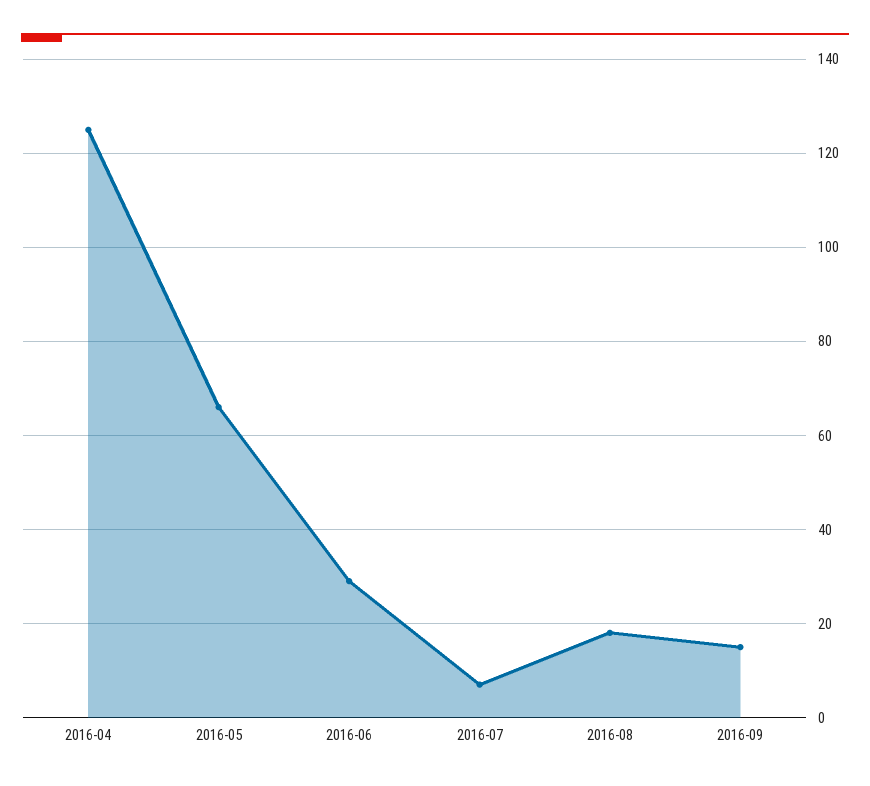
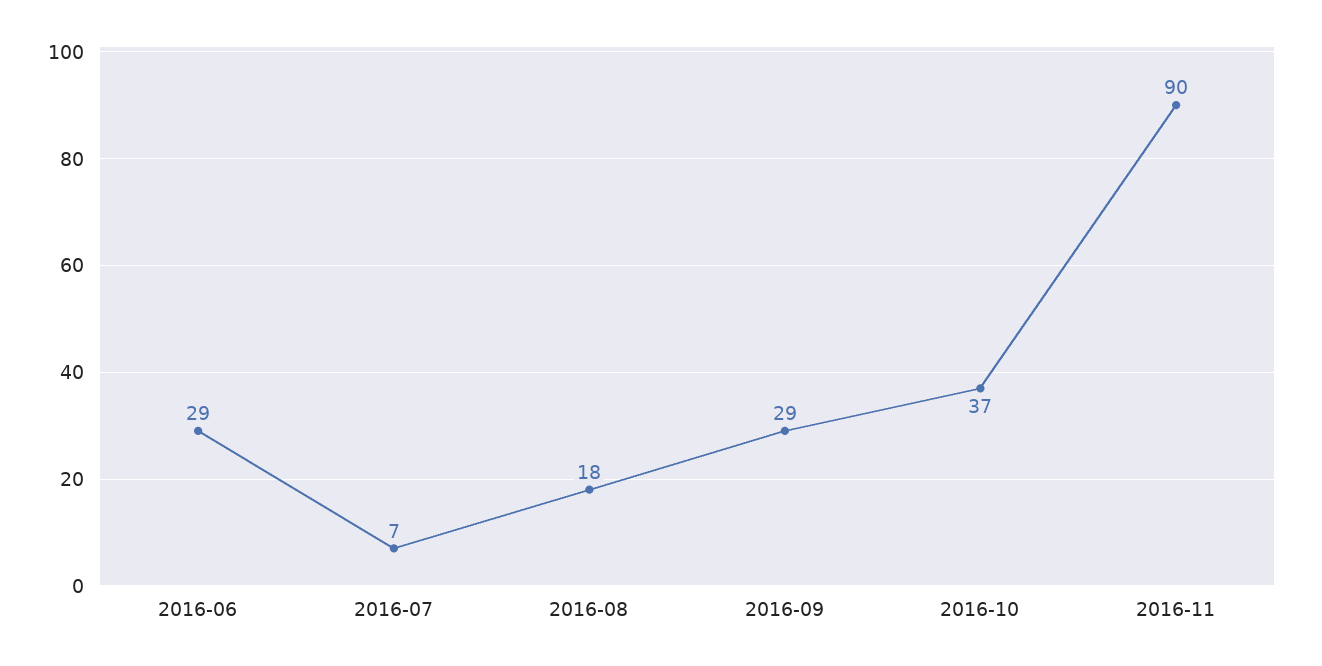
2016-04: 125 -> none
2016-05: 65 -> none
2016-09: 15 -> 29
2016-10: none -> 37
2016-11: none -> 90

